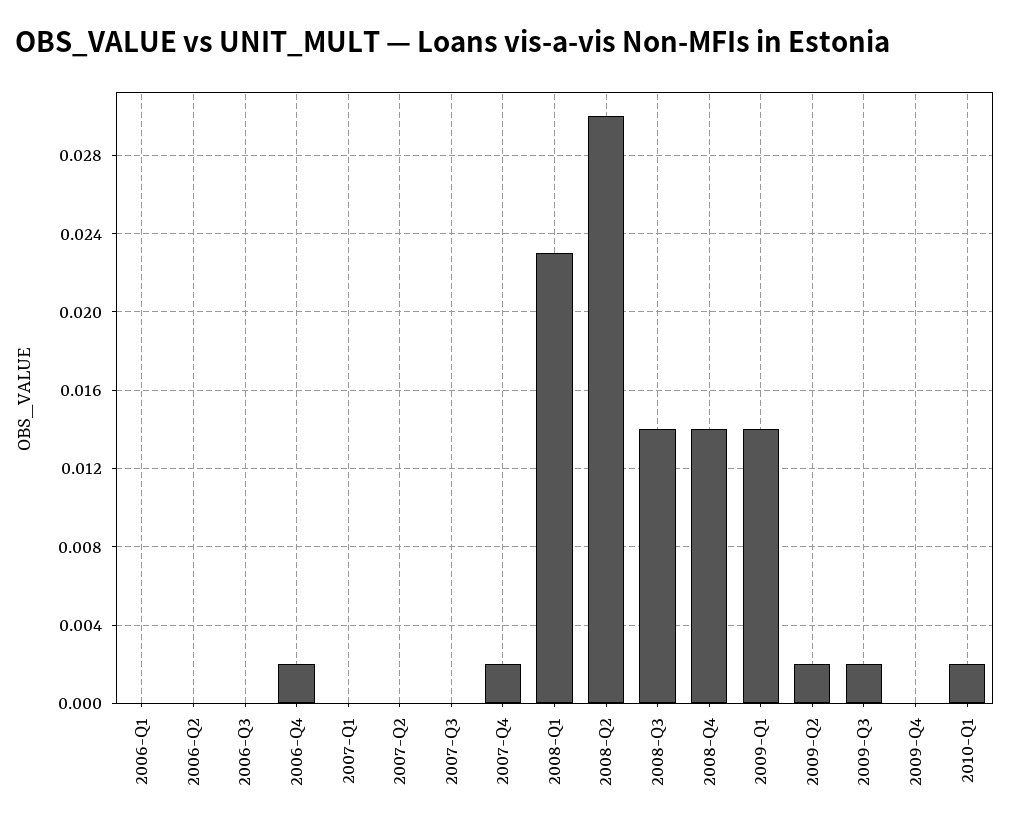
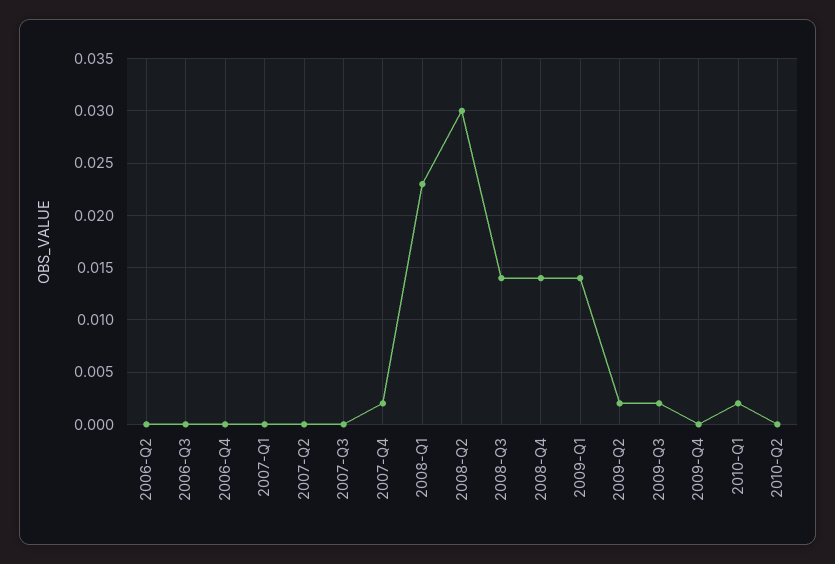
2006-Q1: 0 -> none
2006-Q4: 0.002 -> 0
2010-Q2: none -> 0

